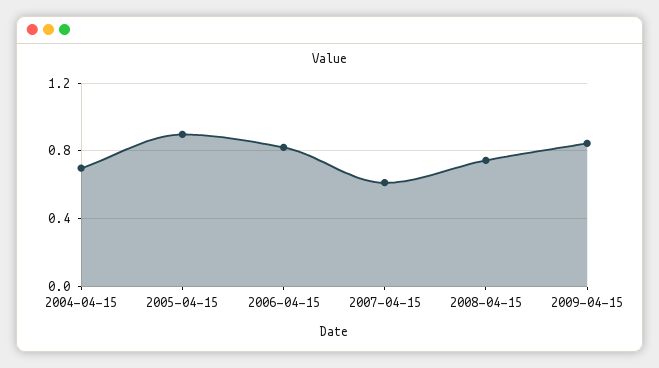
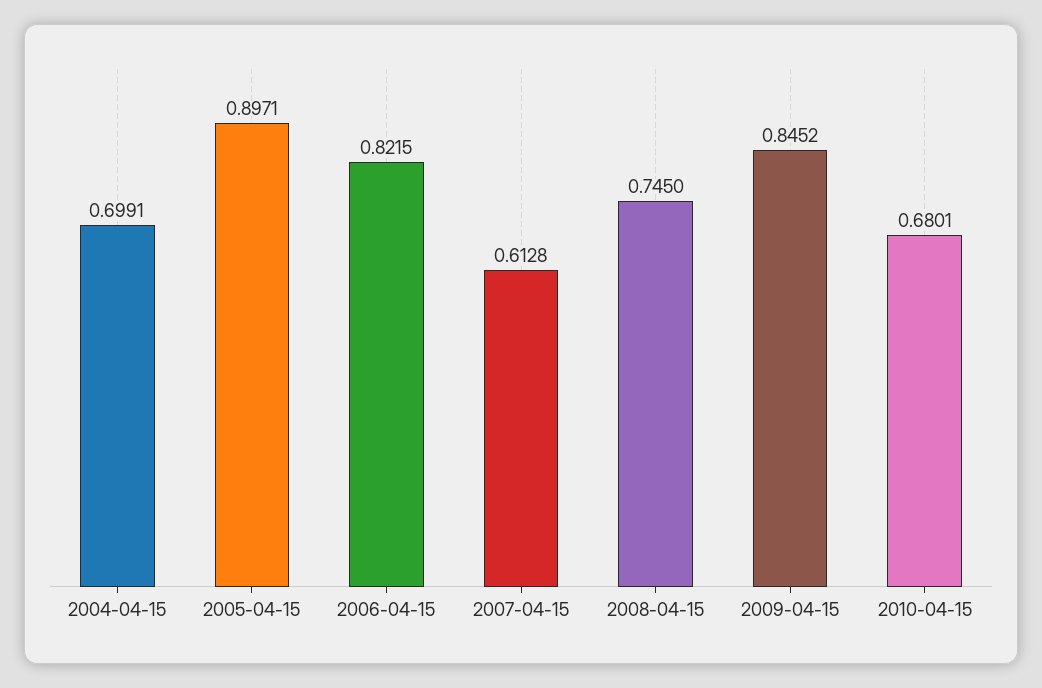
2010-04-15: none -> 0.6801

